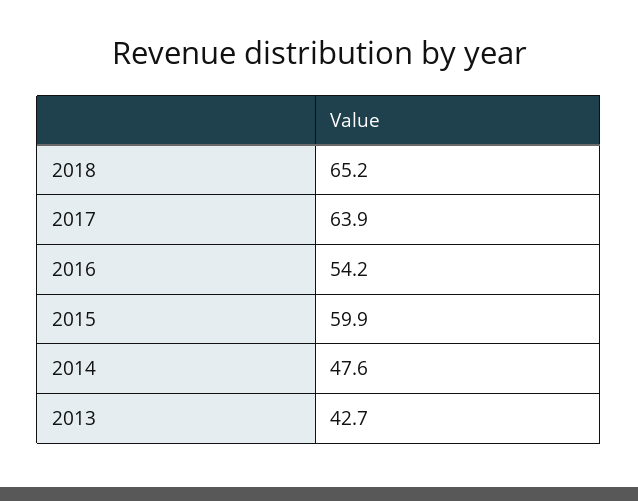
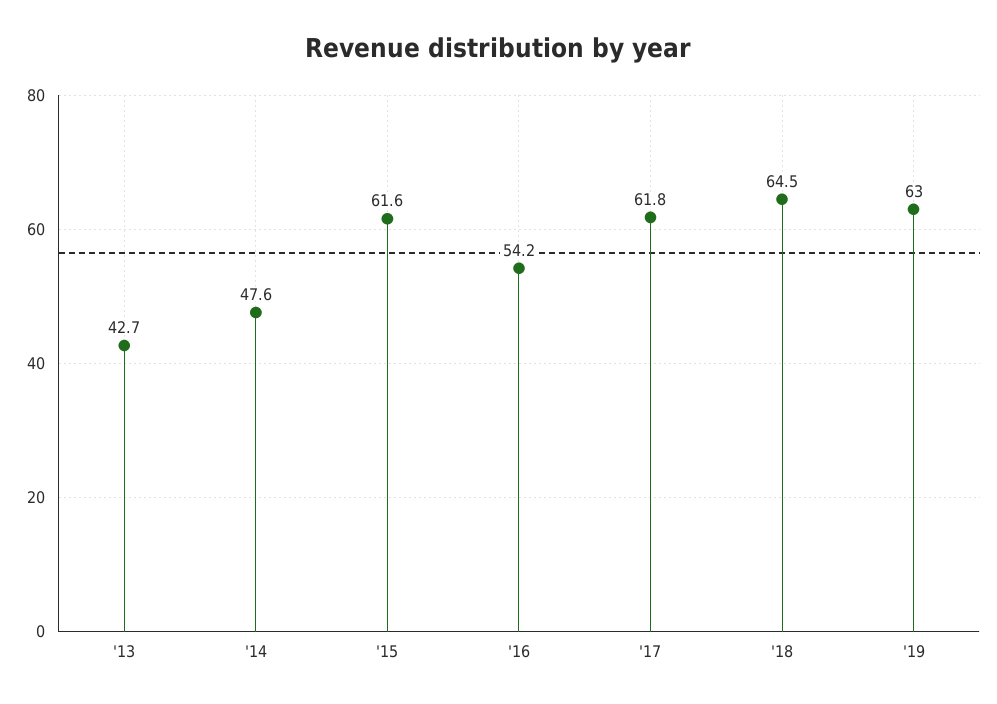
2018: 65.2 -> 64.5
2017: 63.9 -> 61.8
2015: 59.9 -> 61.6
'19: none -> 63

